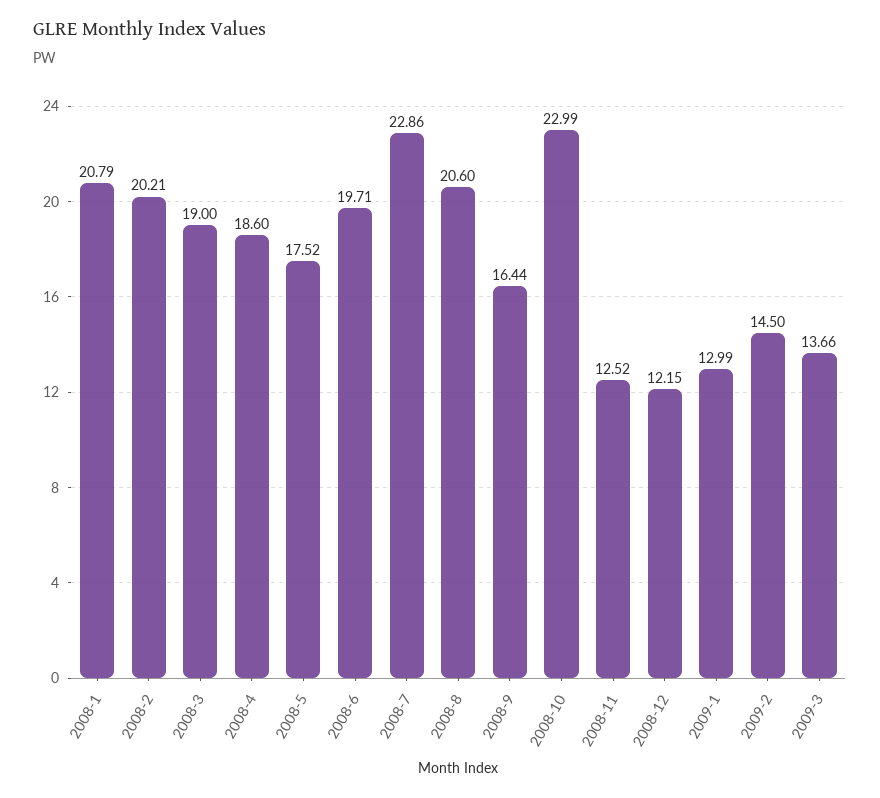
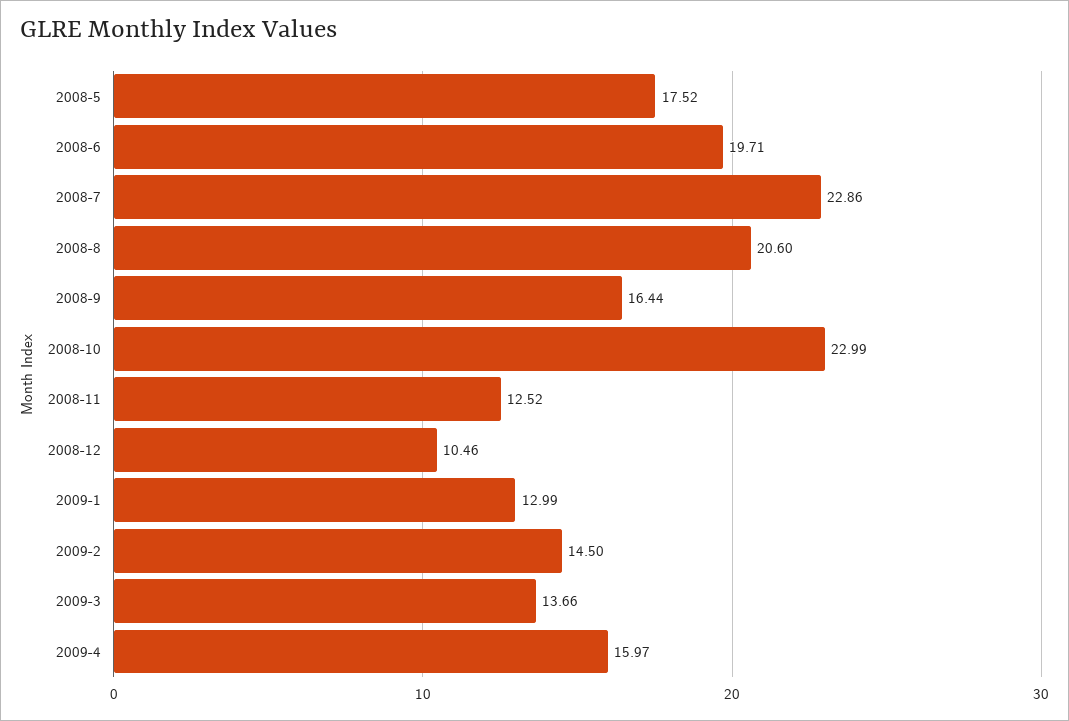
2008-1: 20.79 -> none
2008-2: 20.21 -> none
2008-3: 19 -> none
2008-4: 18.6 -> none
2008-12: 12.15 -> 10.46
2009-4: none -> 15.97

